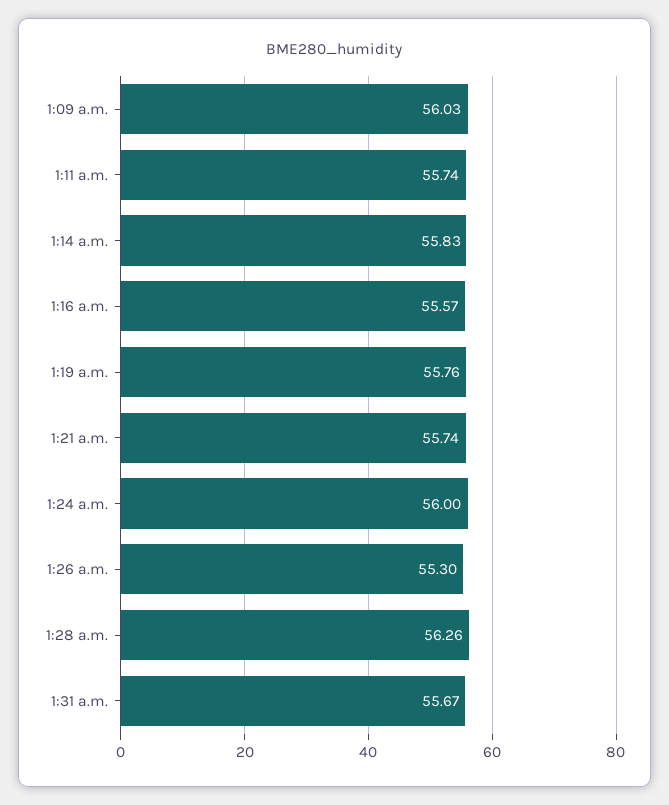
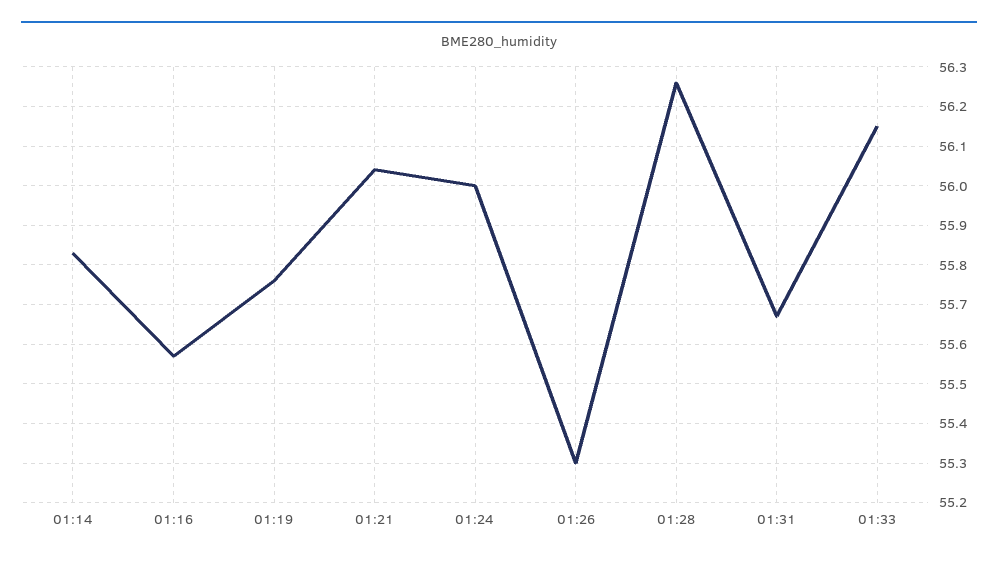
1:09 a.m.: 56.03 -> none
1:11 a.m.: 55.74 -> none
1:21 a.m.: 55.74 -> 56.05
01:33: none -> 56.15

